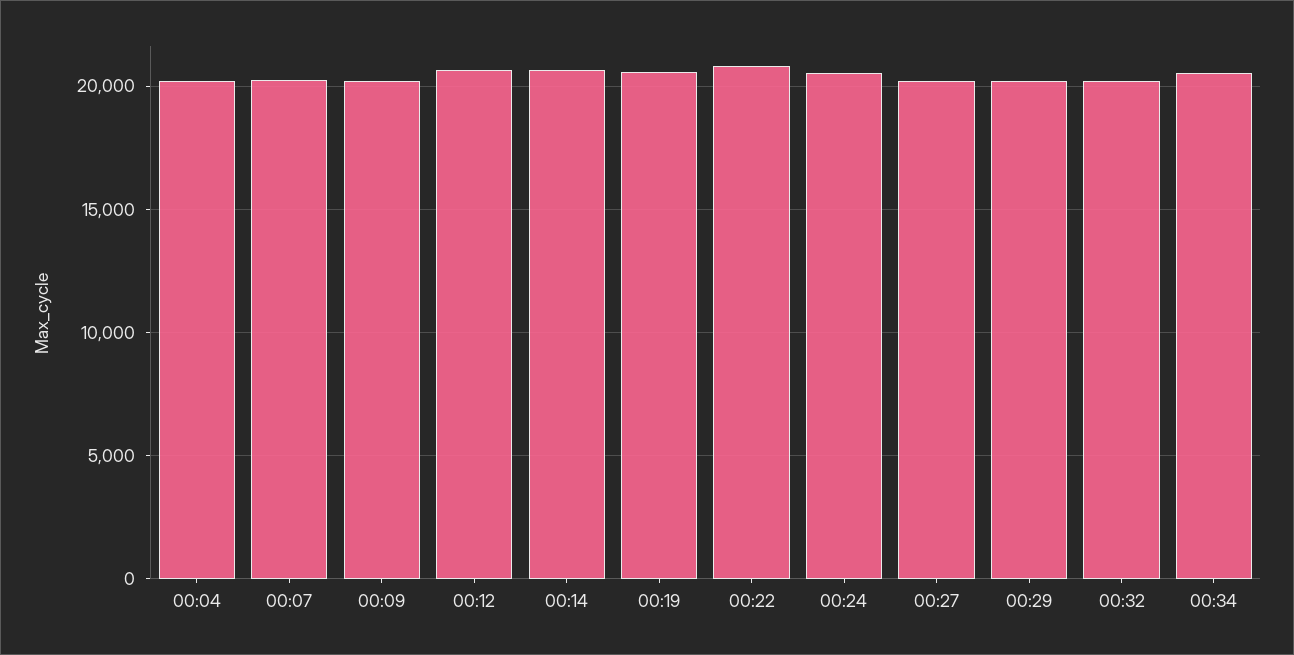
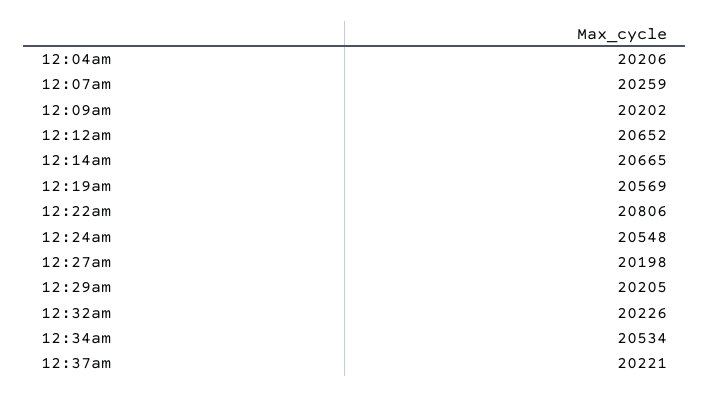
12:37am: none -> 20221

